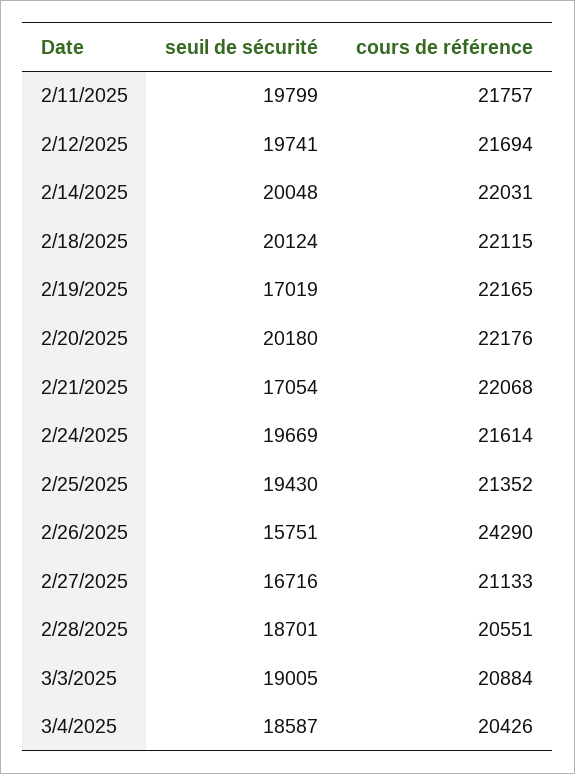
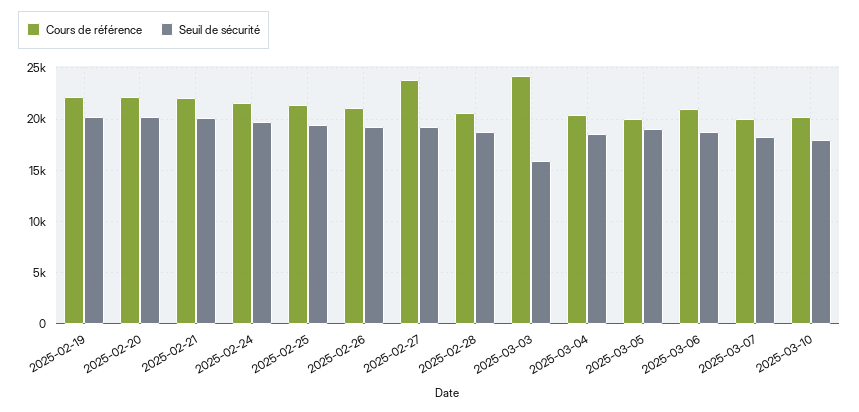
seuil de sécurité, 2/11/2025: 19799 -> none
cours de référence, 2/11/2025: 21757 -> none
seuil de sécurité, 2/12/2025: 19741 -> none
cours de référence, 2/12/2025: 21694 -> none
seuil de sécurité, 2/14/2025: 20048 -> none
cours de référence, 2/14/2025: 22031 -> none
seuil de sécurité, 2/18/2025: 20124 -> none
cours de référence, 2/18/2025: 22115 -> none
seuil de sécurité, 2/19/2025: 17019 -> 20000
seuil de sécurité, 2/21/2025: 17054 -> 20000
seuil de sécurité, 2/26/2025: 15751 -> 19000
cours de référence, 2/26/2025: 24290 -> 21000
seuil de sécurité, 2/27/2025: 16716 -> 19000
cours de référence, 2/27/2025: 21133 -> 24000
seuil de sécurité, 3/3/2025: 19005 -> 16000
cours de référence, 3/3/2025: 20884 -> 24000
cours de référence, 2025-03-05: none -> 20000
seuil de sécurité, 2025-03-05: none -> 19000
cours de référence, 2025-03-06: none -> 21000
seuil de sécurité, 2025-03-06: none -> 19000
cours de référence, 2025-03-07: none -> 20000
seuil de sécurité, 2025-03-07: none -> 18000
cours de référence, 2025-03-10: none -> 20000
seuil de sécurité, 2025-03-10: none -> 18000

